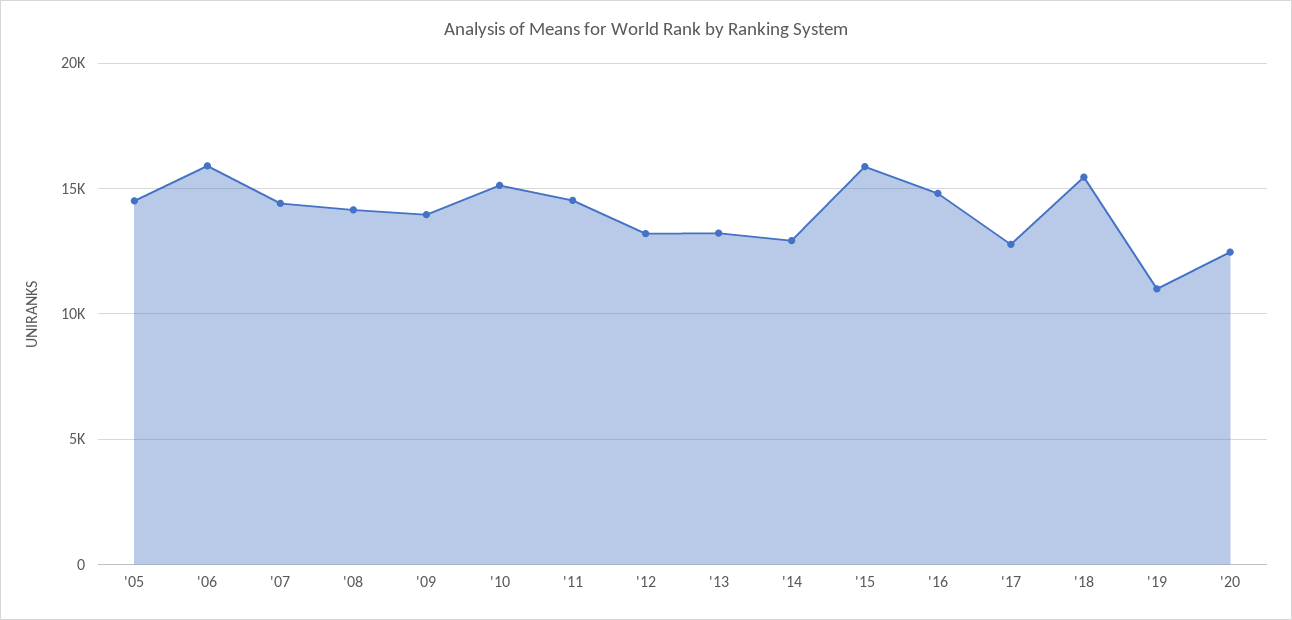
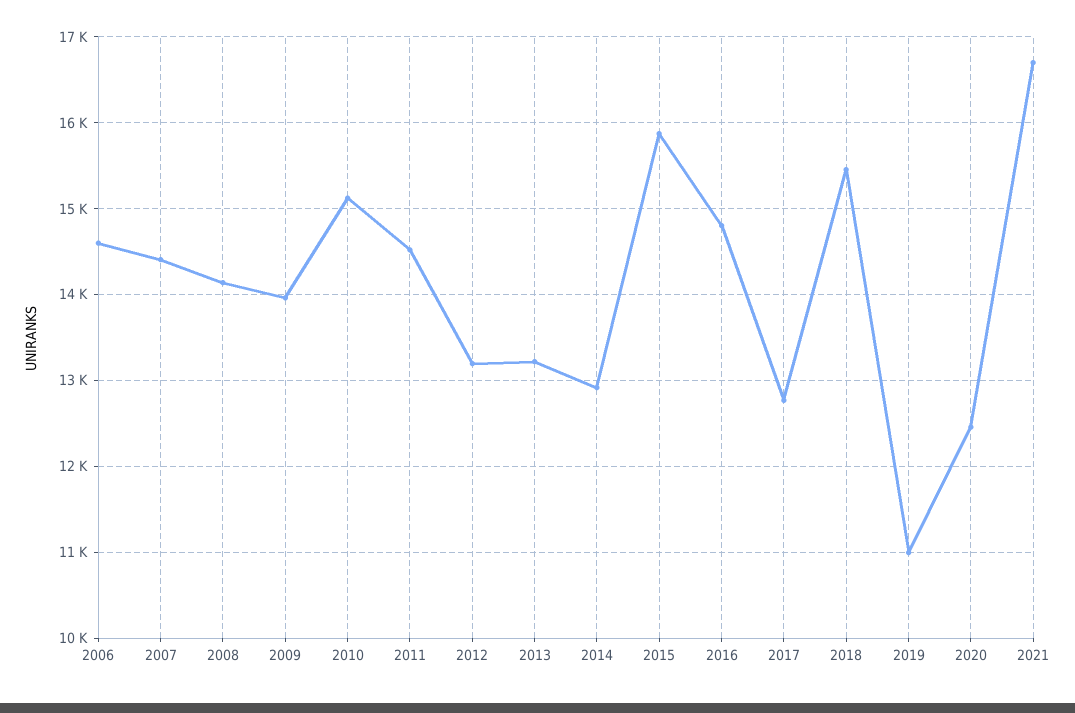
'05: 14500 -> none
'06: 16000 -> 14600
2021: none -> 16700

